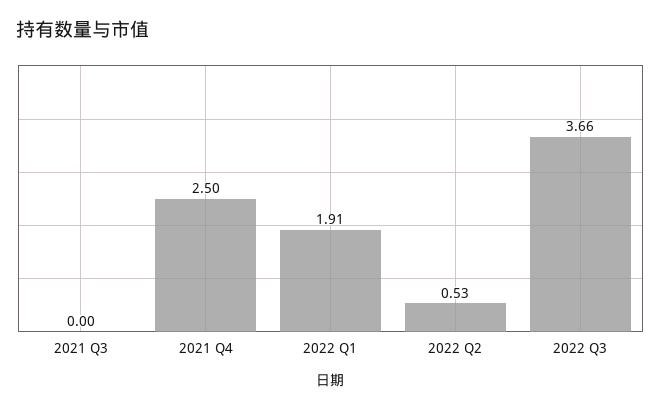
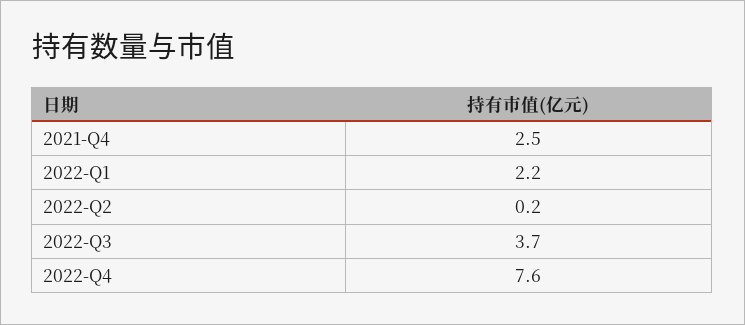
2021 Q3: 0 -> none
2022 Q1: 1.91 -> 2.2
2022 Q2: 0.53 -> 0.2
2022-Q4: none -> 7.6

